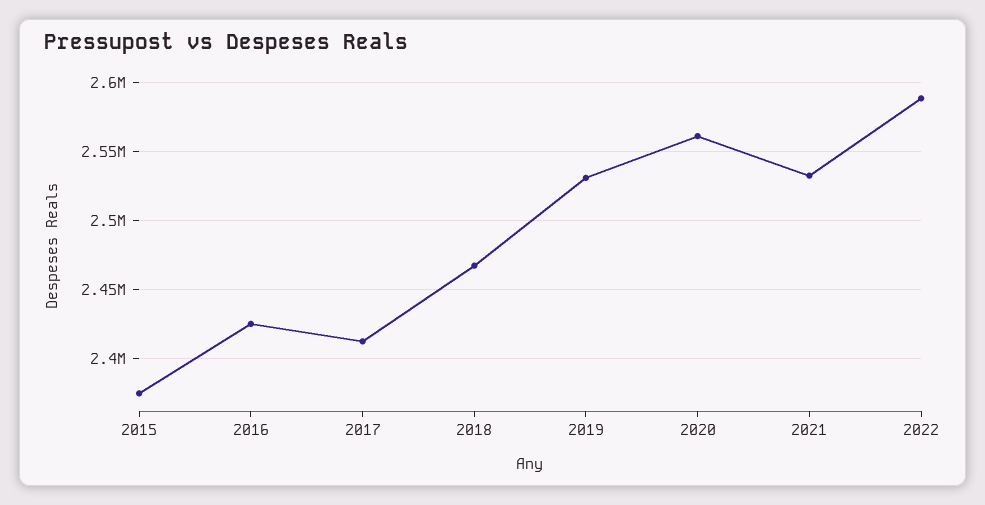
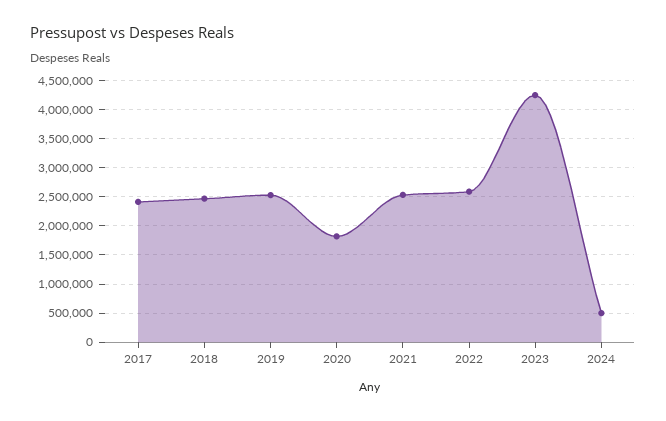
2015: 2375000 -> none
2016: 2425000 -> none
2020: 2560000 -> 1750000
2023: none -> 4250000
2024: none -> 500000

